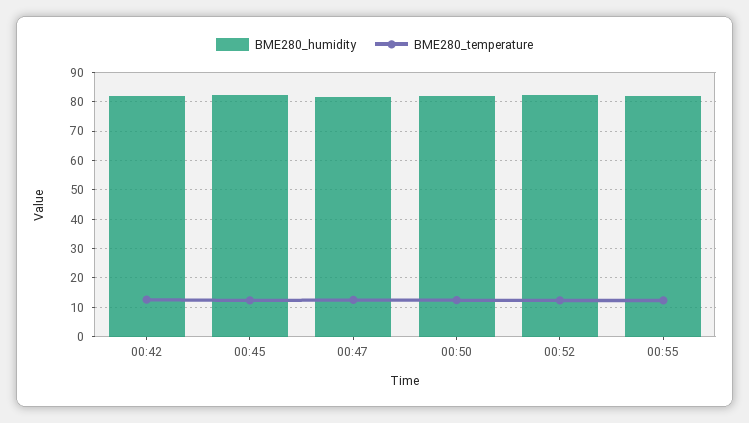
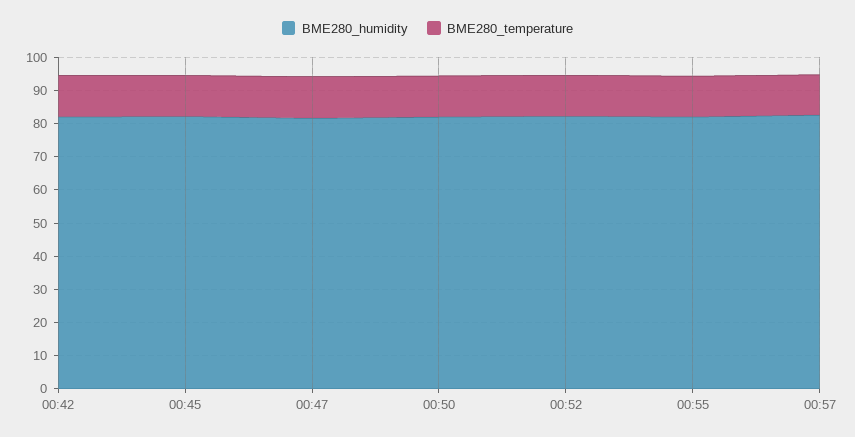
BME280_humidity, 00:57: none -> 82.5
BME280_temperature, 00:57: none -> 12.5

